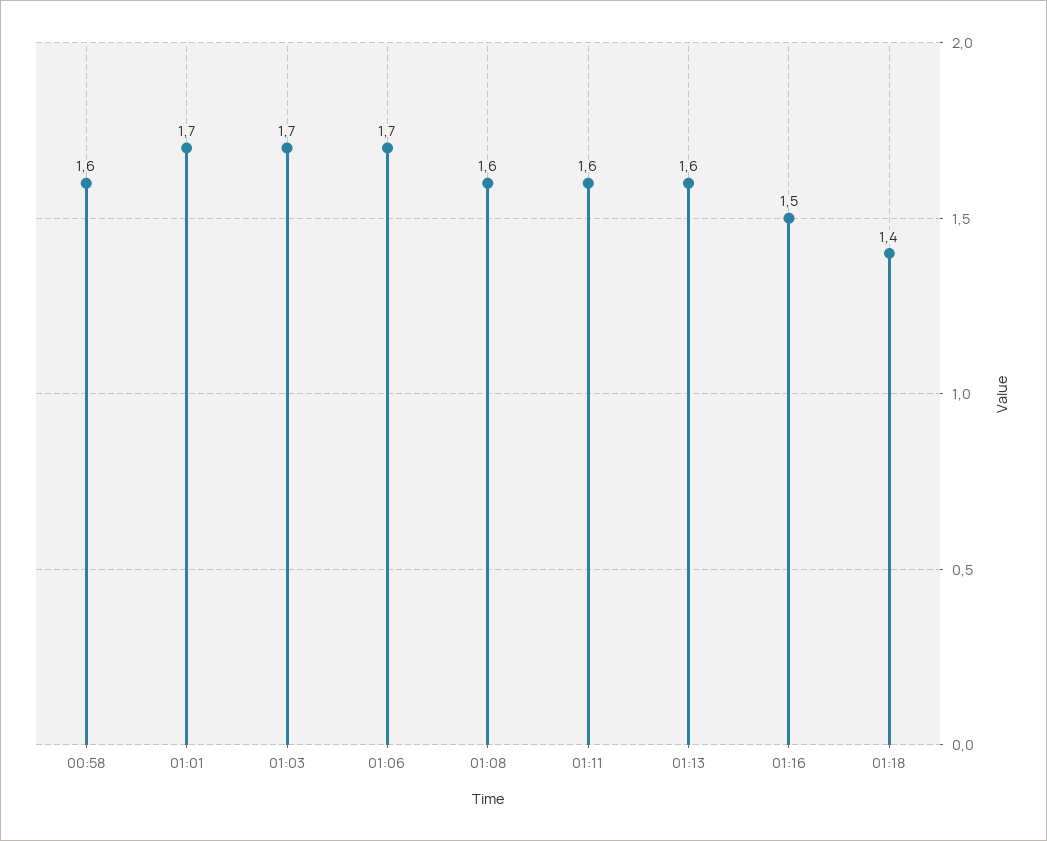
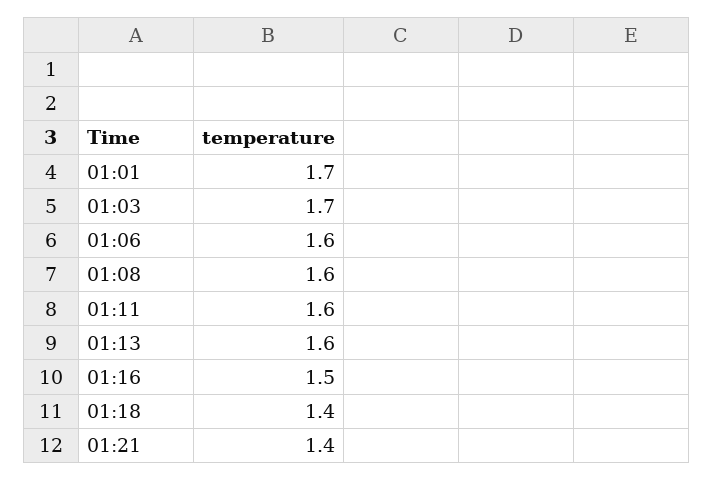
00:58: 1.6 -> none
01:06: 1.7 -> 1.6
01:21: none -> 1.4

